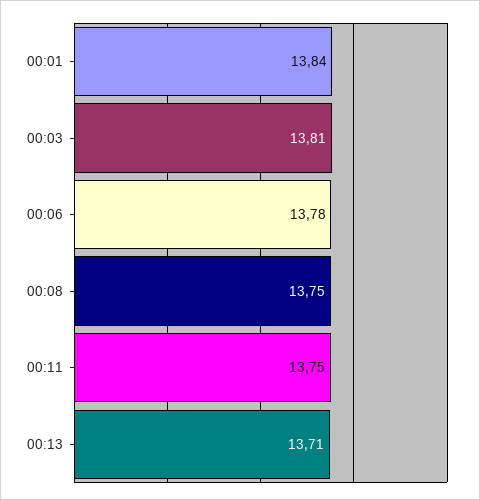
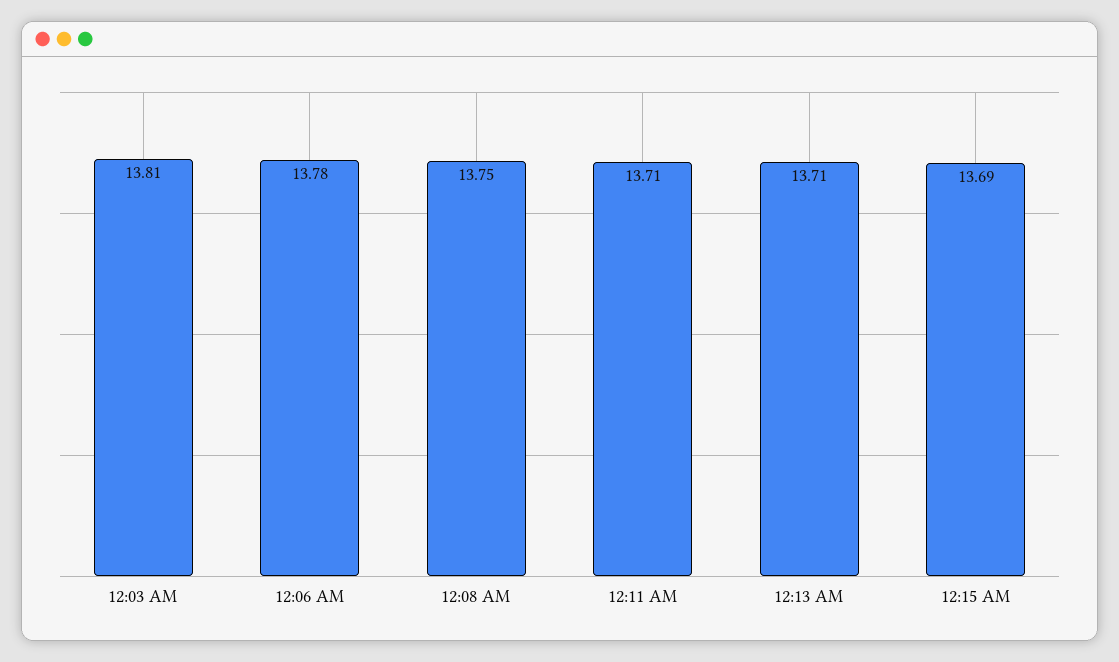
00:01: 13.84 -> none
00:11: 13.75 -> 13.71
12:15 AM: none -> 13.69

